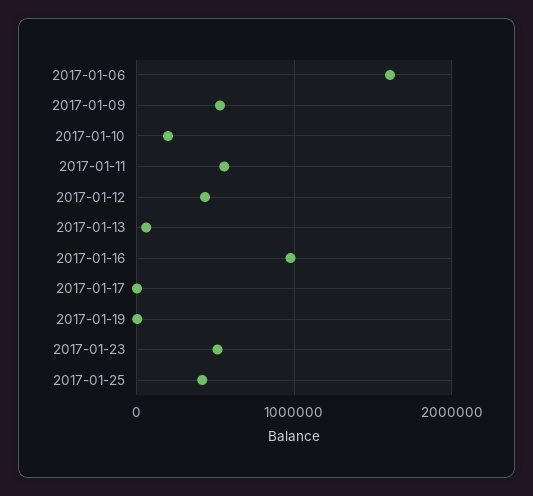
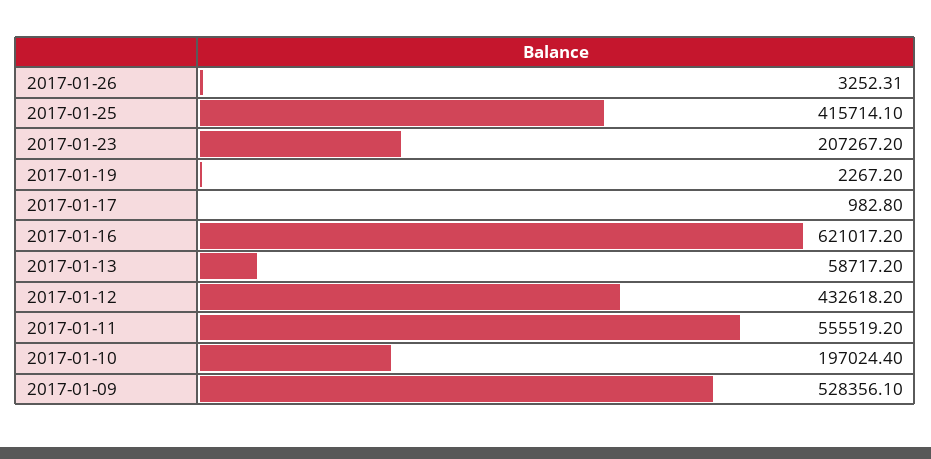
2017-01-06: 1600000 -> none
2017-01-16: 1000000 -> 621017.2
2017-01-23: 500000 -> 207267.2
2017-01-26: none -> 3252.31

